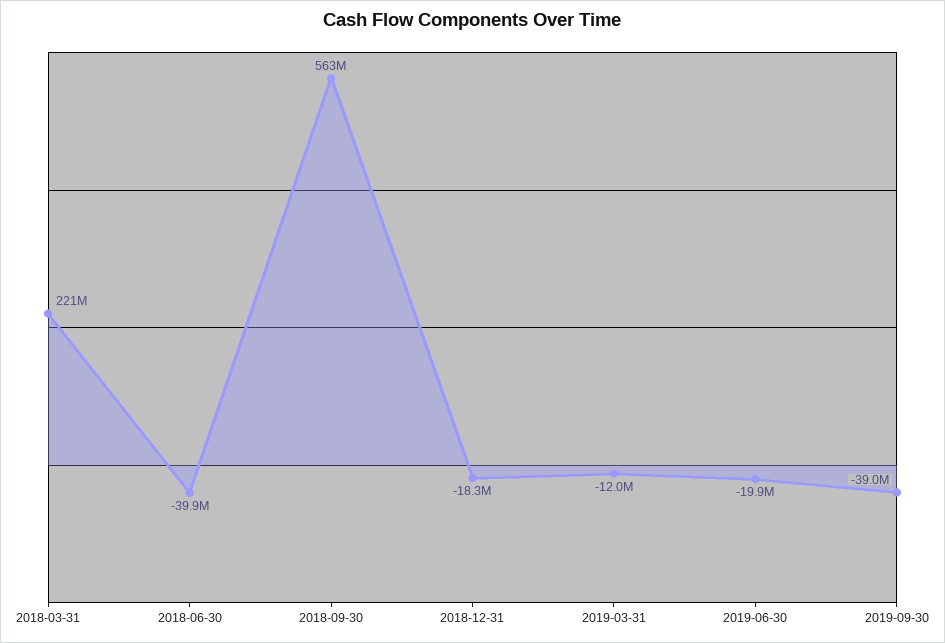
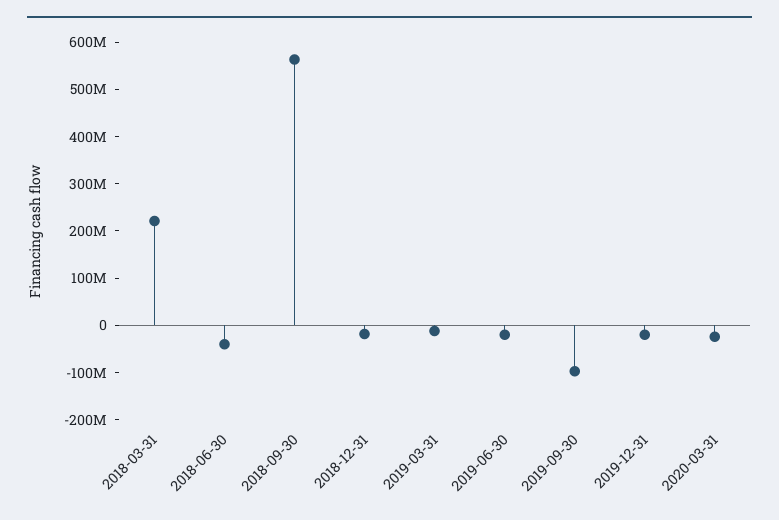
2019-09-30: -39000000 -> -100000000
2019-12-31: none -> -20000000
2020-03-31: none -> -20000000

